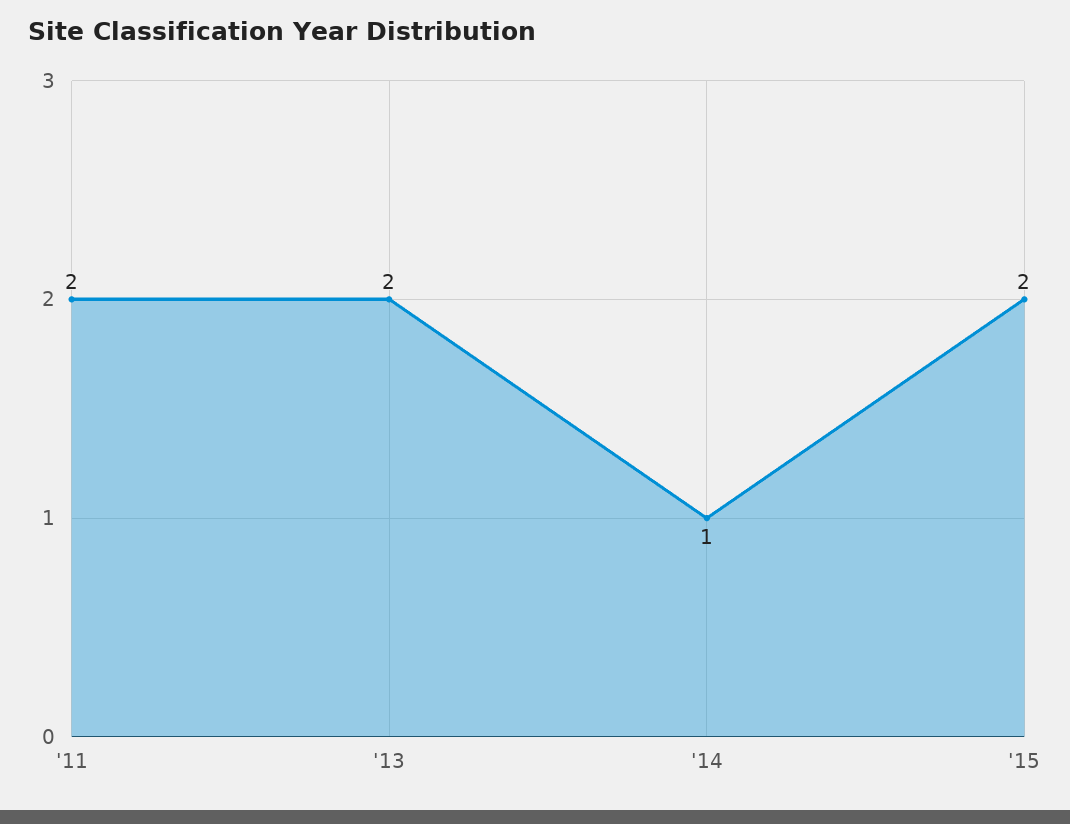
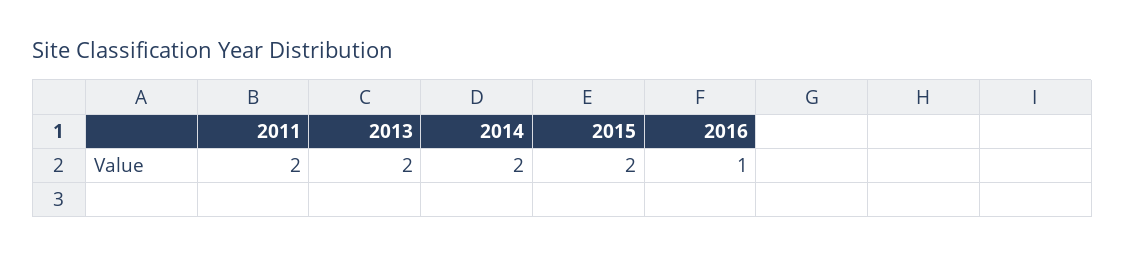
'14: 1 -> 2
2016: none -> 1

